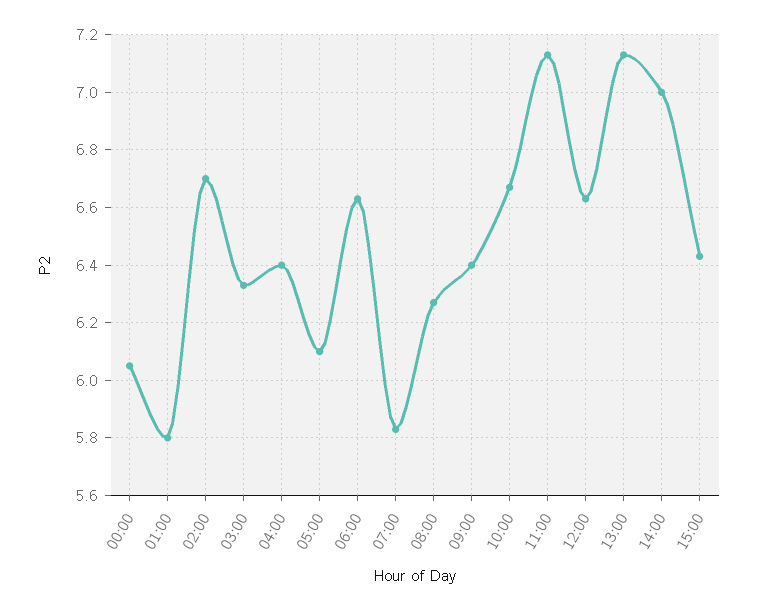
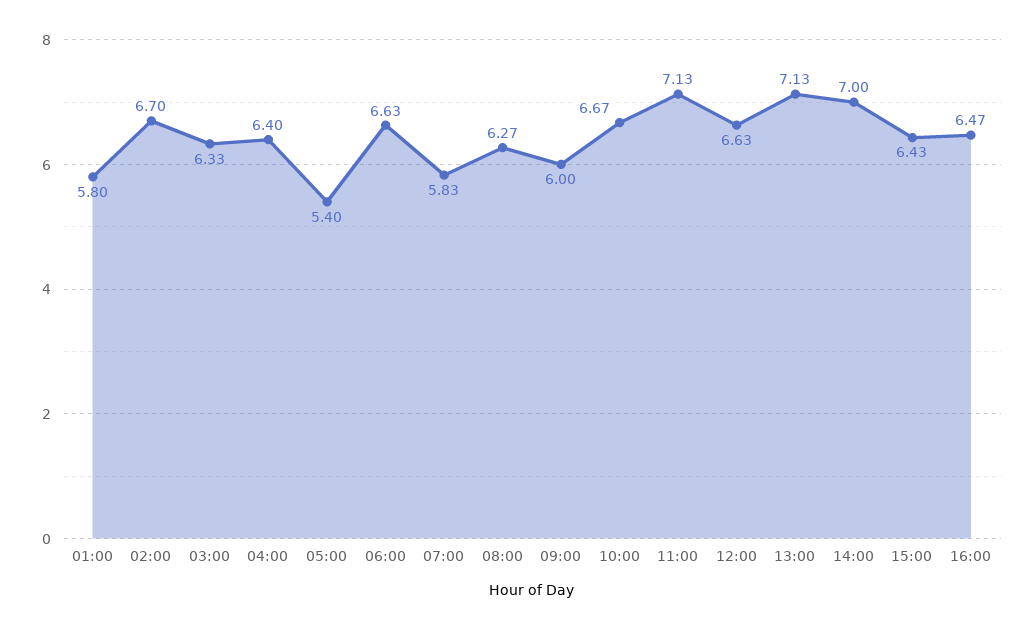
00:00: 6.05 -> none
05:00: 6.1 -> 5.4
09:00: 6.4 -> 6
16:00: none -> 6.47

